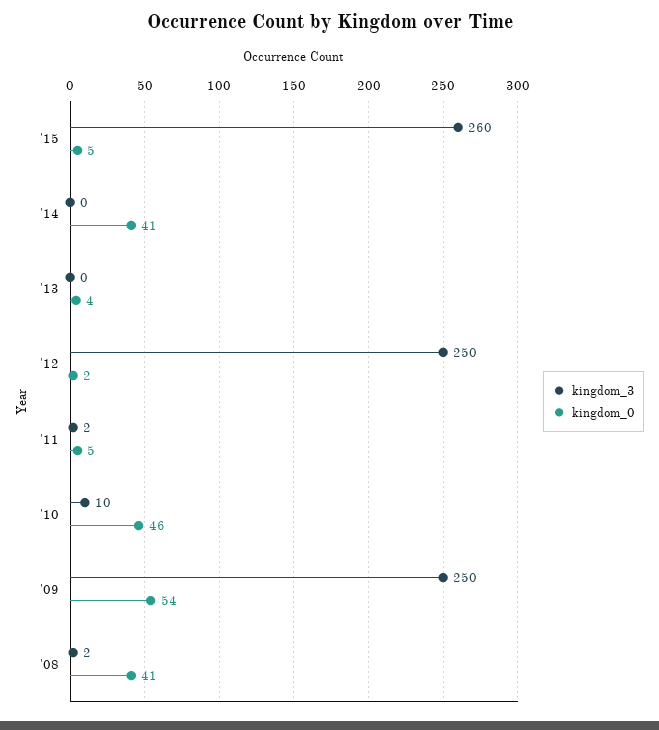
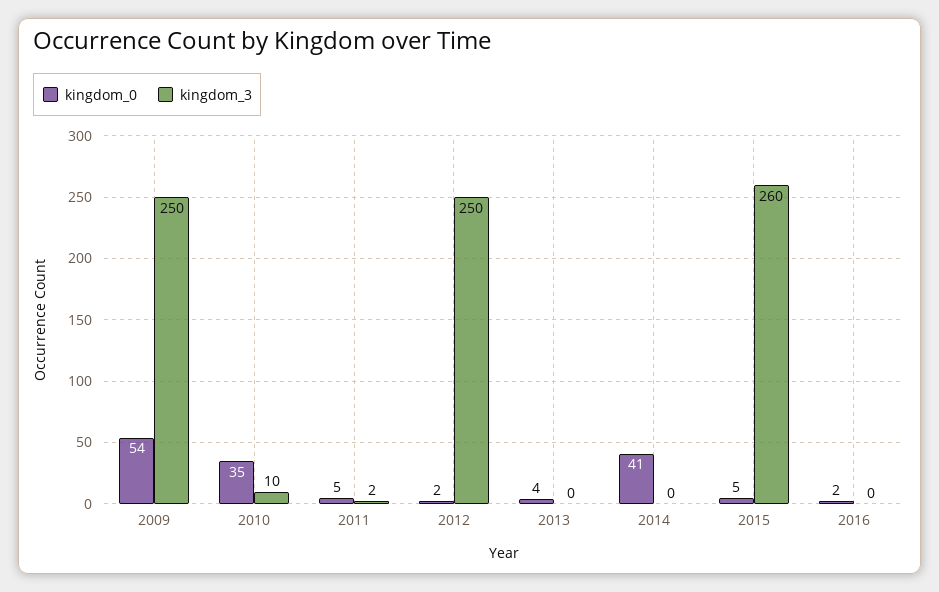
kingdom_0, '10: 46 -> 35
kingdom_3, '08: 2 -> none
kingdom_0, '08: 41 -> none
kingdom_0, 2016: none -> 2
kingdom_3, 2016: none -> 0

